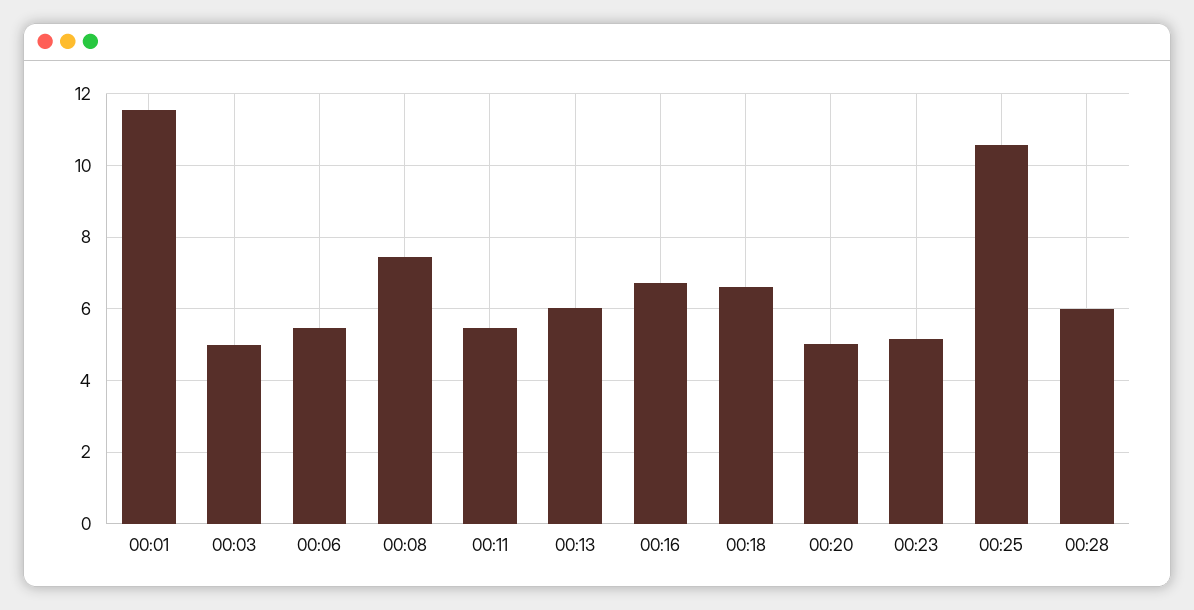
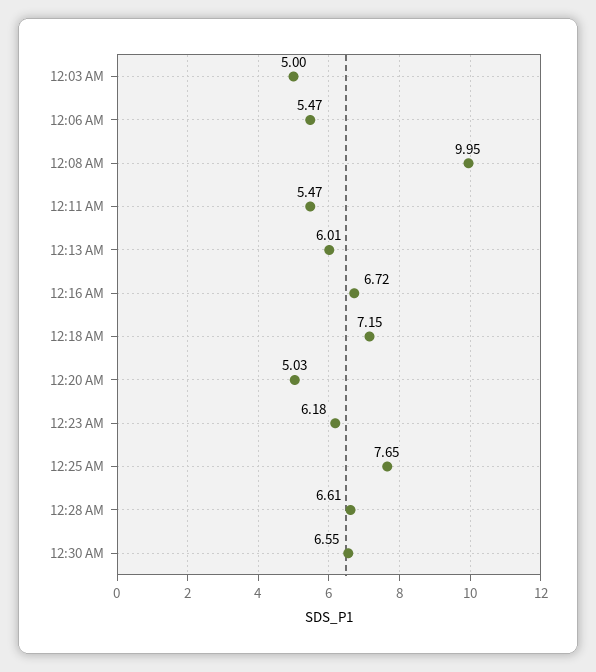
00:01: 11.6 -> none
00:08: 7.4 -> 9.95
00:18: 6.6 -> 7.15
00:23: 5.2 -> 6.18
00:25: 10.6 -> 7.65
00:28: 6 -> 6.61
12:30 AM: none -> 6.55

